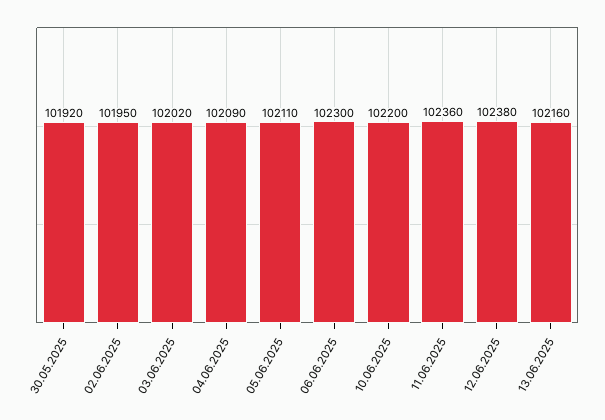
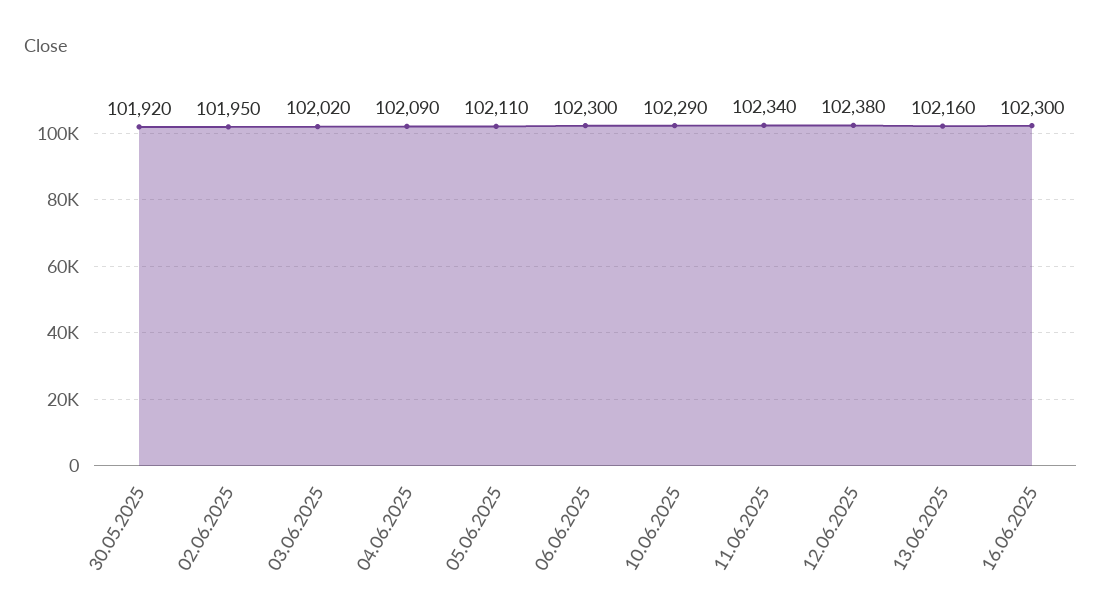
10.06.2025: 102200 -> 102290
11.06.2025: 102360 -> 102340
16.06.2025: none -> 102300

